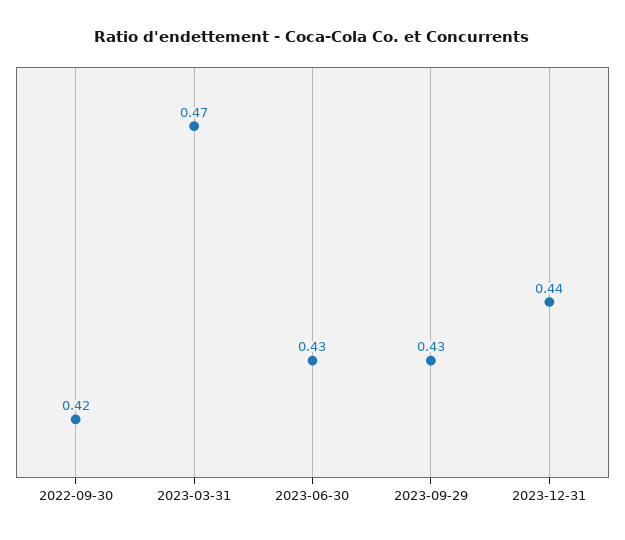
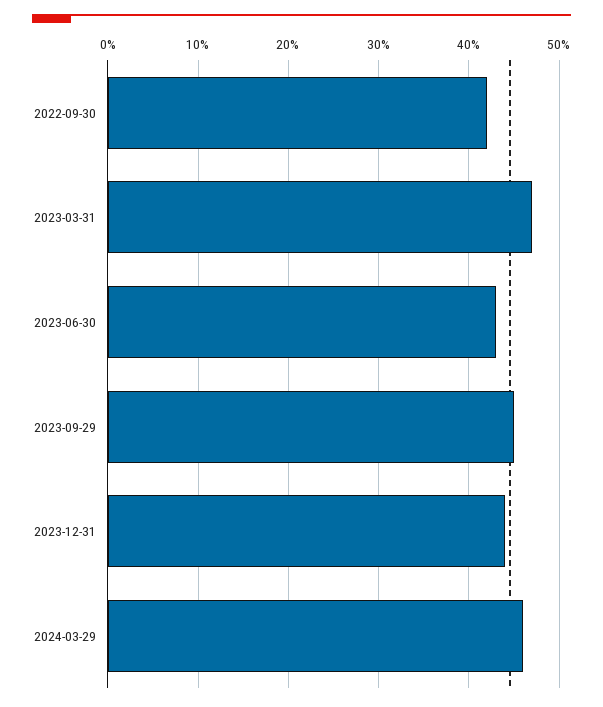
2023-09-29: 0.43 -> 0.45
2024-03-29: none -> 0.46

